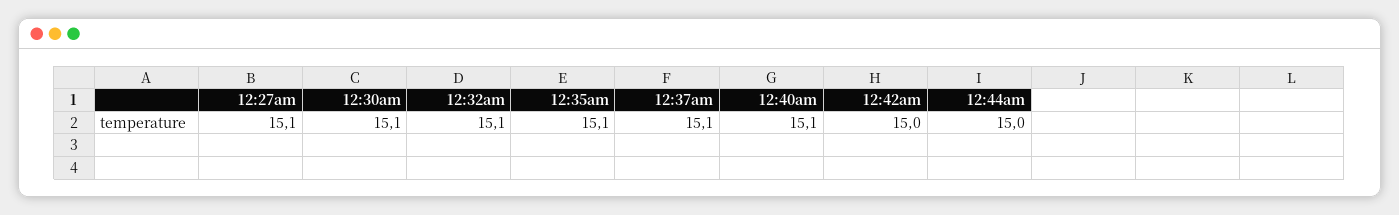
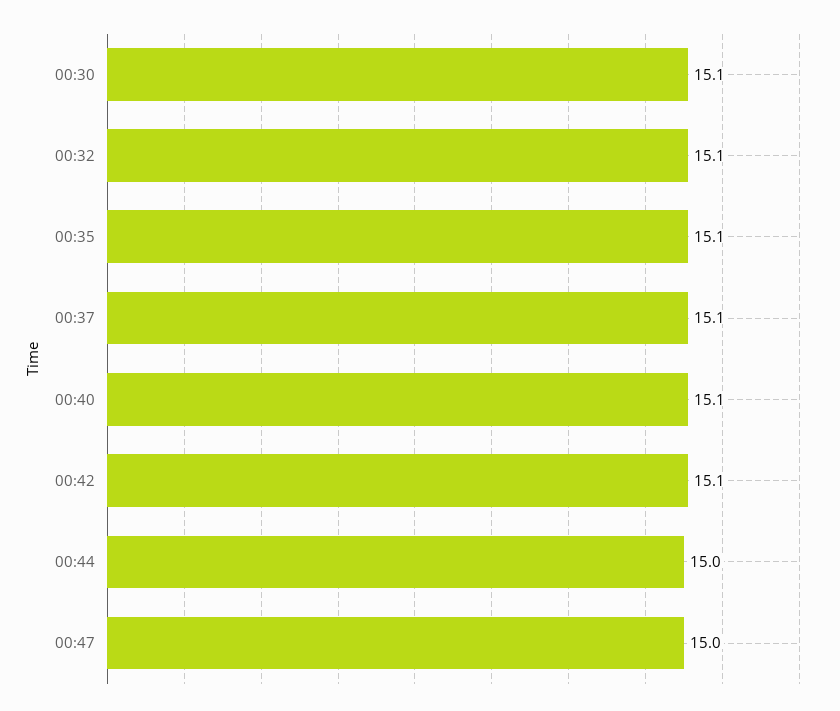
12:27am: 15.1 -> none
12:42am: 15 -> 15.1
00:47: none -> 15

